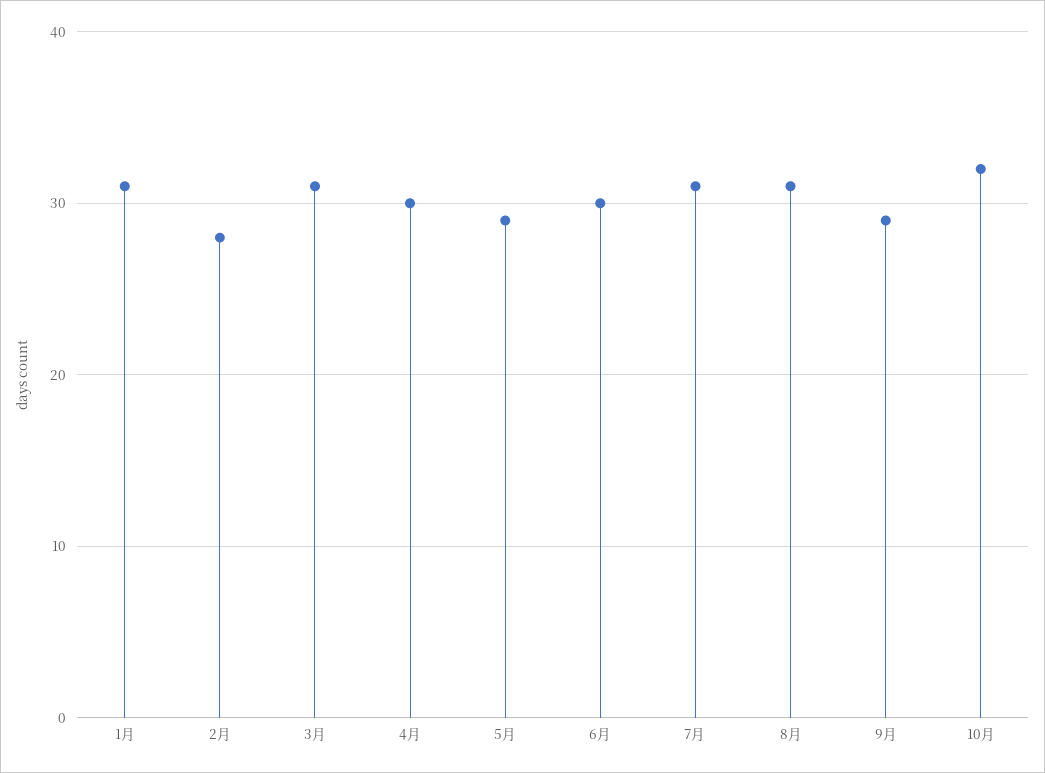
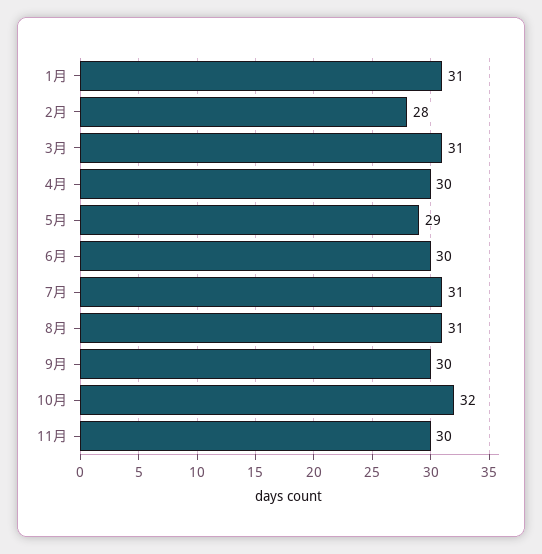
9月: 29 -> 30
11月: none -> 30

